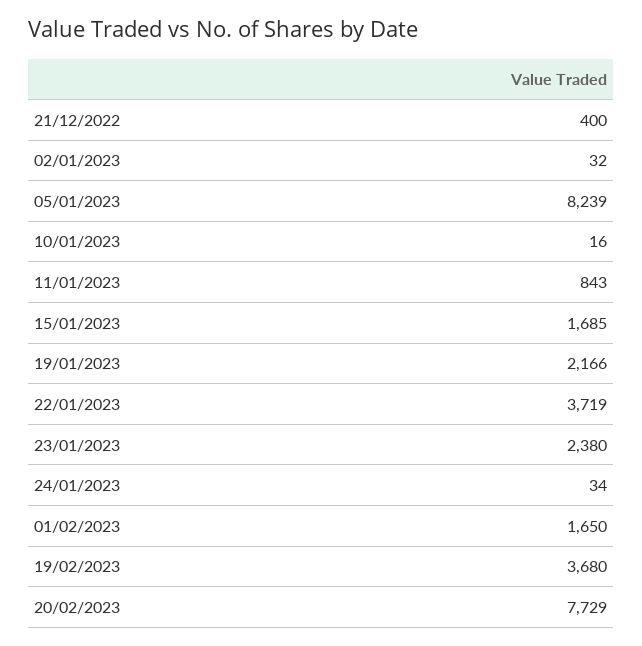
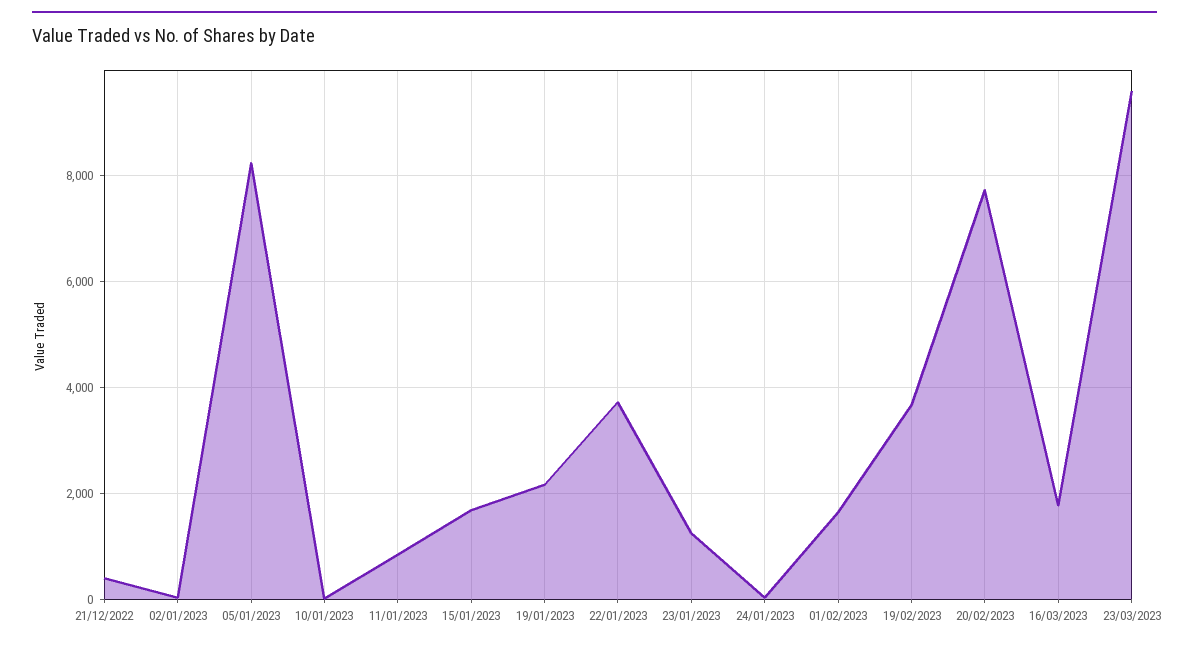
23/01/2023: 2380 -> 1200
16/03/2023: none -> 1800
23/03/2023: none -> 9600

